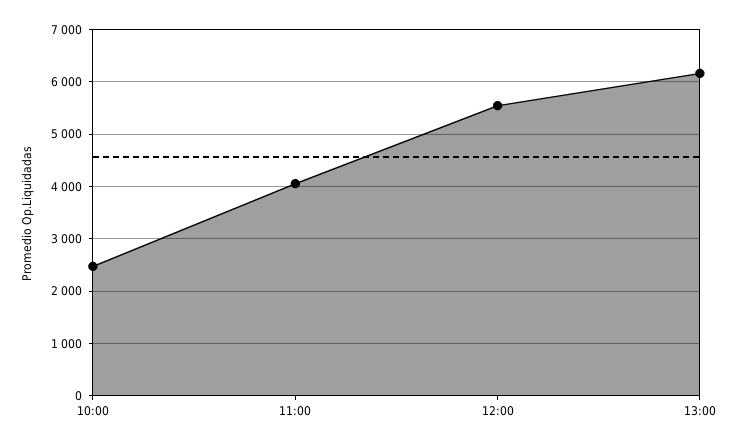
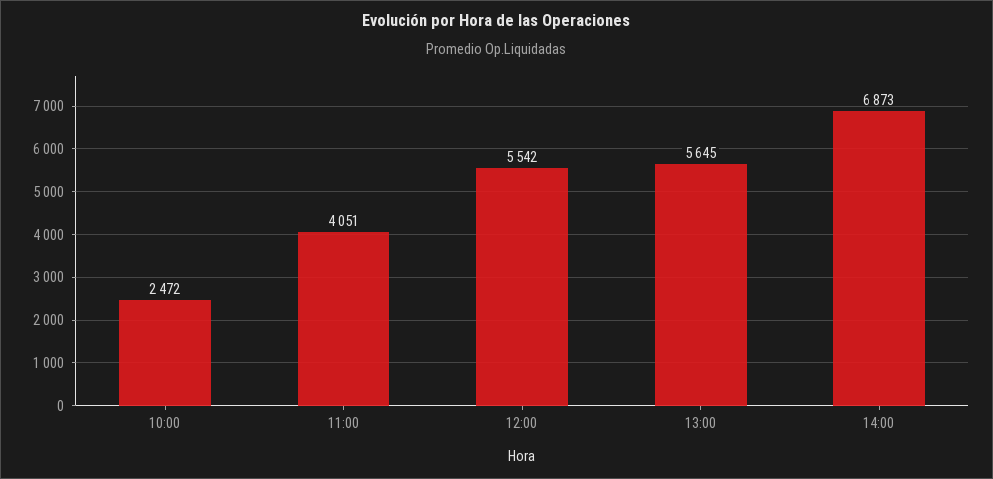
13:00: 6200 -> 5645
14:00: none -> 6873

